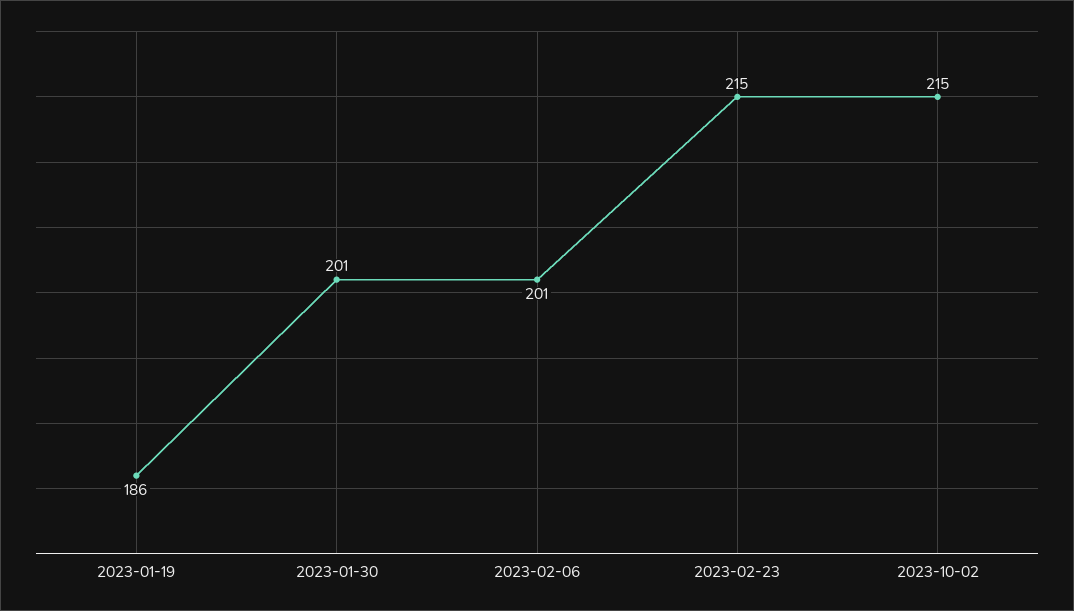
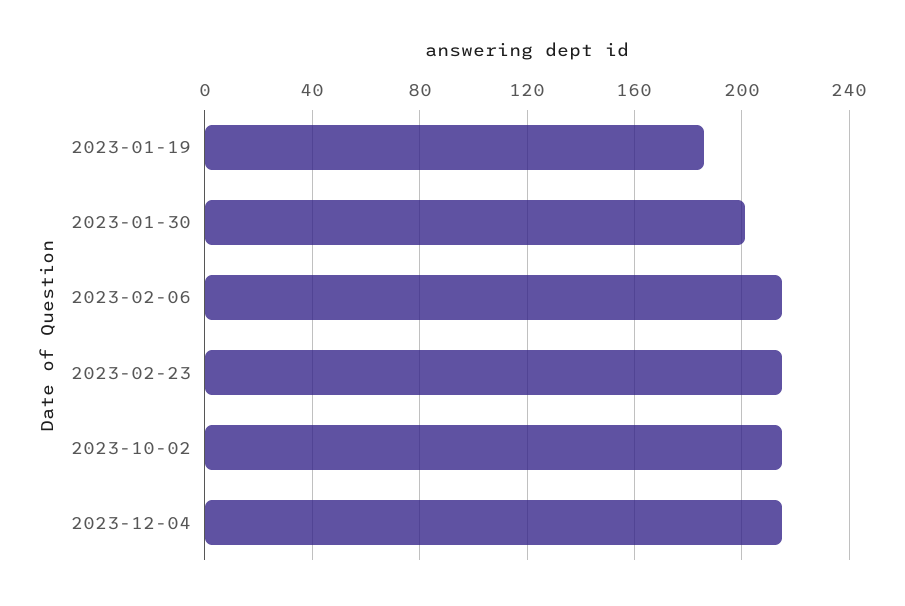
2023-02-06: 201 -> 215
2023-12-04: none -> 215

